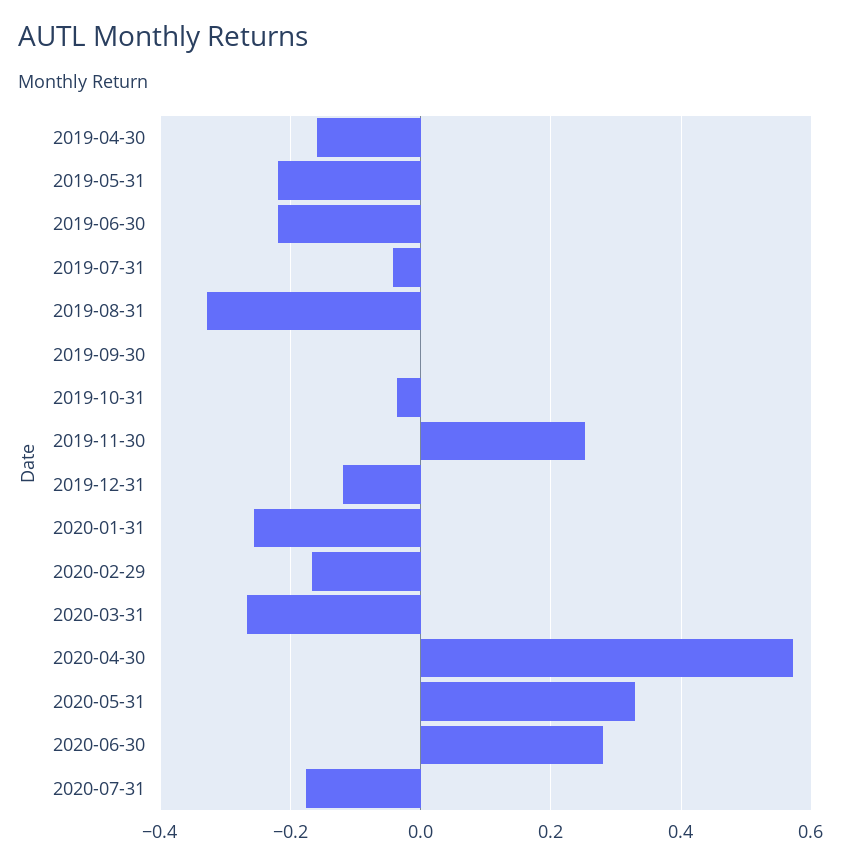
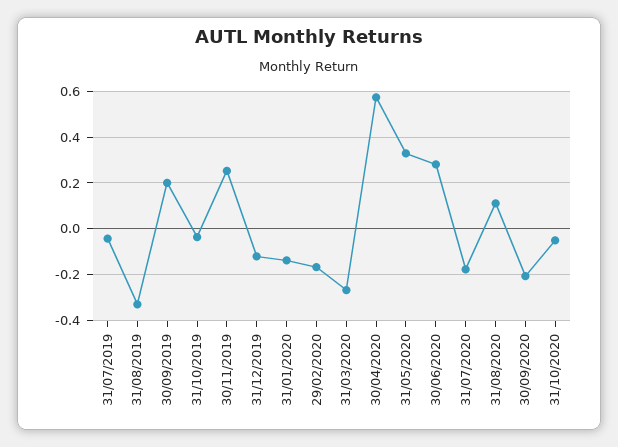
2019-04-30: -0.16 -> none
2019-05-31: -0.22 -> none
2019-06-30: -0.22 -> none
2019-09-30: 0 -> 0.2
2020-01-31: -0.26 -> -0.15
31/08/2020: none -> 0.1
30/09/2020: none -> -0.2
31/10/2020: none -> -0.05

